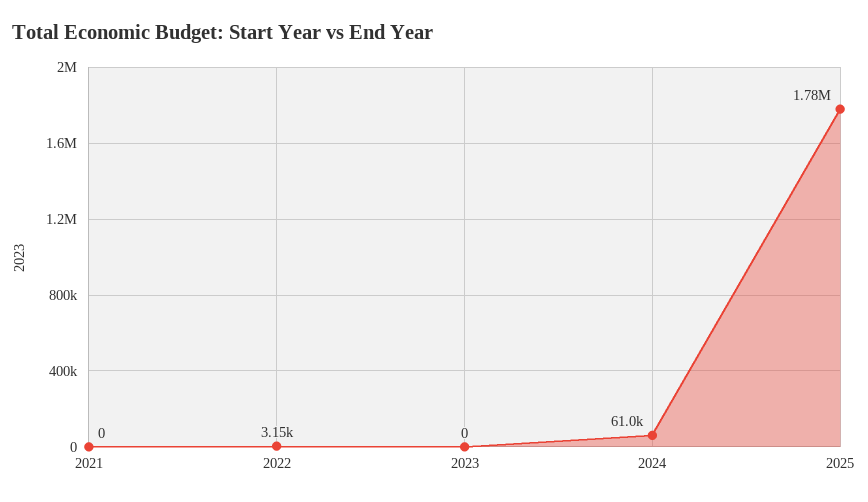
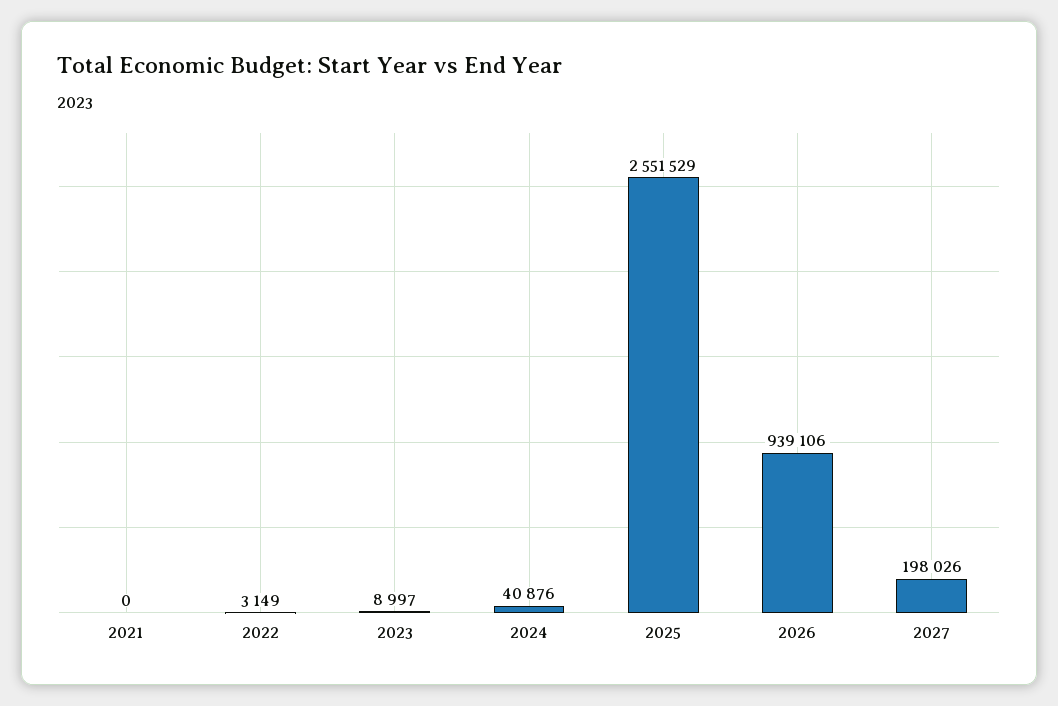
2023: 0 -> 8997
2024: 61000 -> 40876
2025: 1780000 -> 2551529
2026: none -> 939106
2027: none -> 198026

